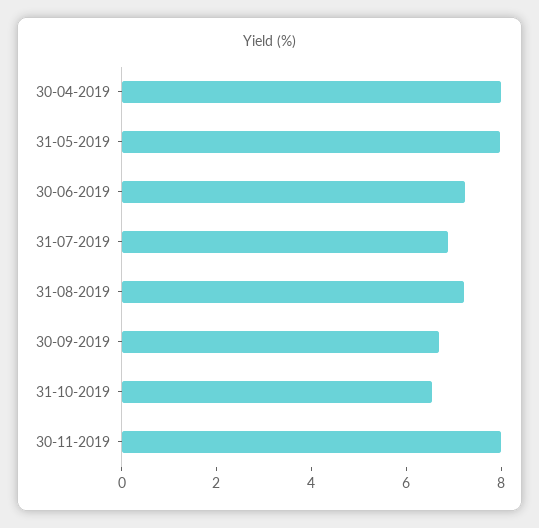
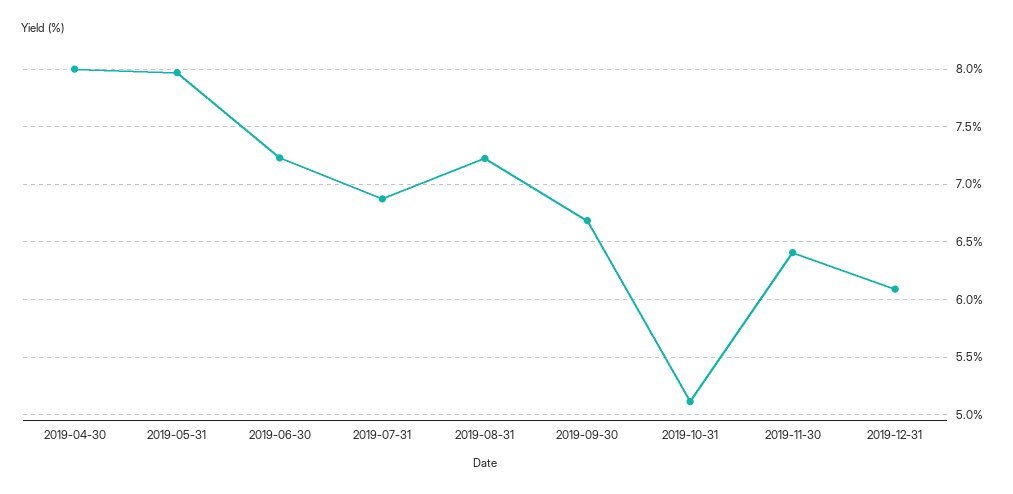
31-10-2019: 6.5 -> 5.1
30-11-2019: 8 -> 6.4
2019-12-31: none -> 6.1

